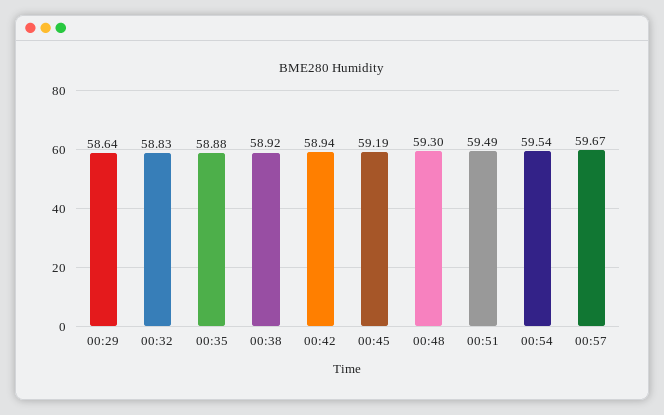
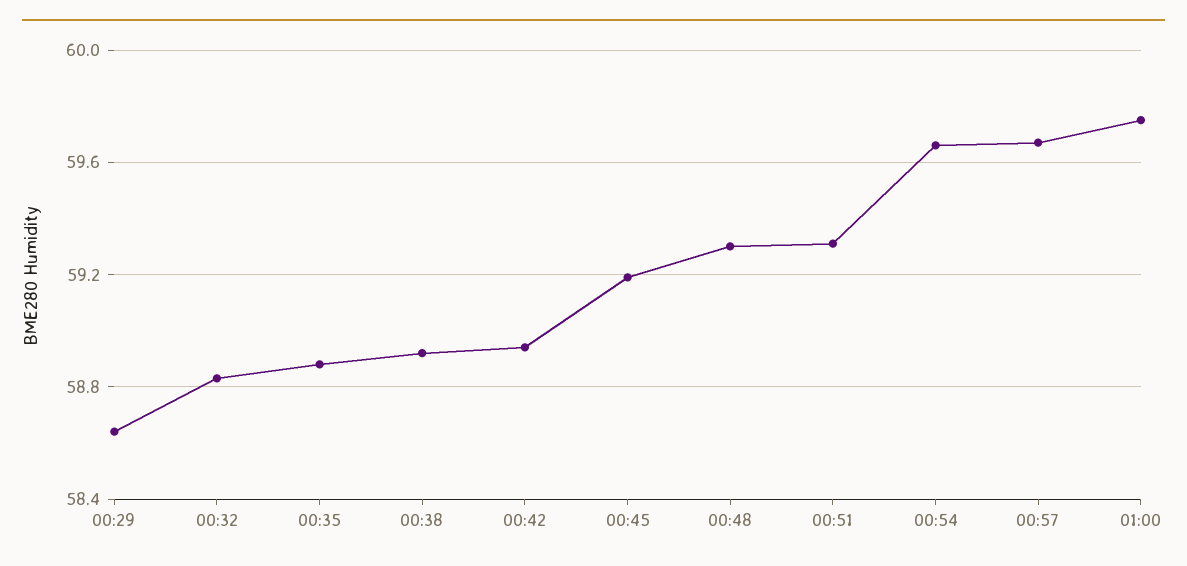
00:51: 59.49 -> 59.3
00:54: 59.54 -> 59.65
01:00: none -> 59.75

